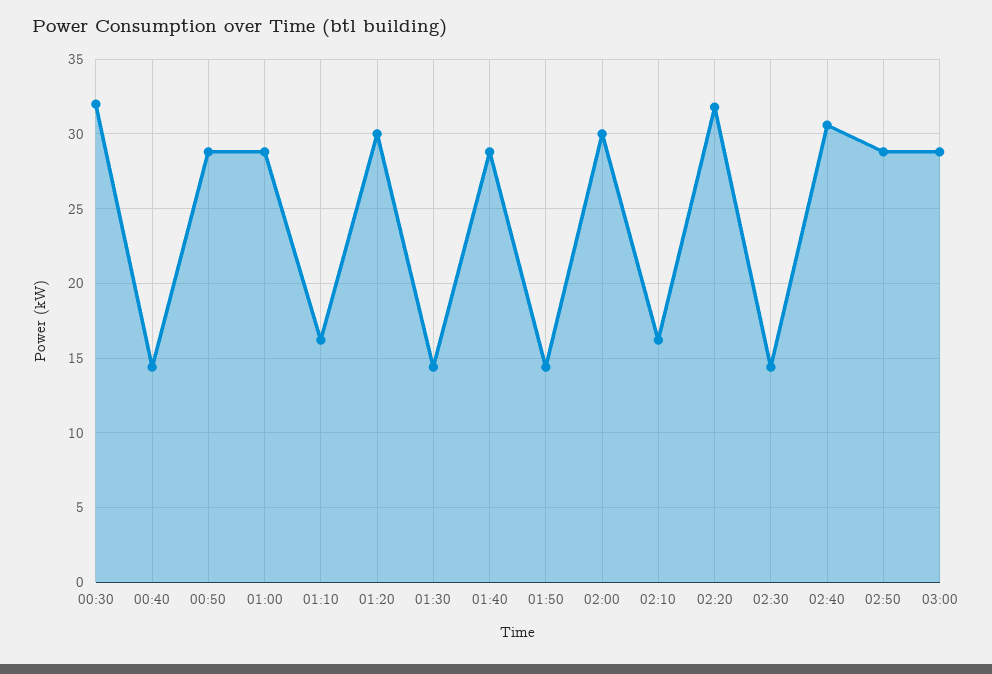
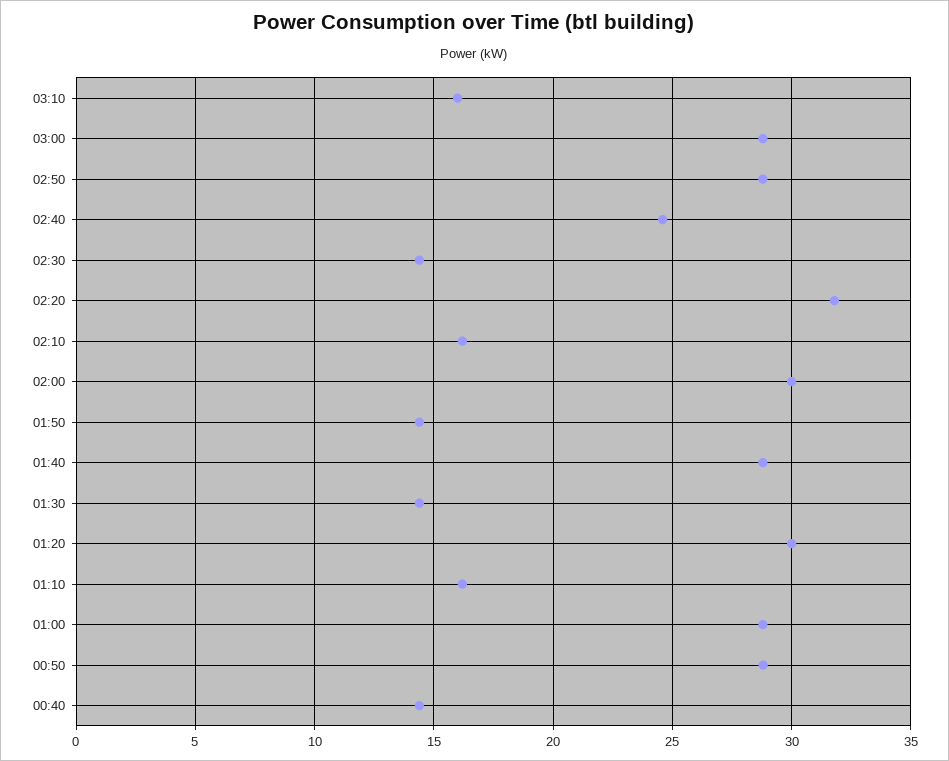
00:30: 32 -> none
02:40: 30.5 -> 24.5
03:10: none -> 16

